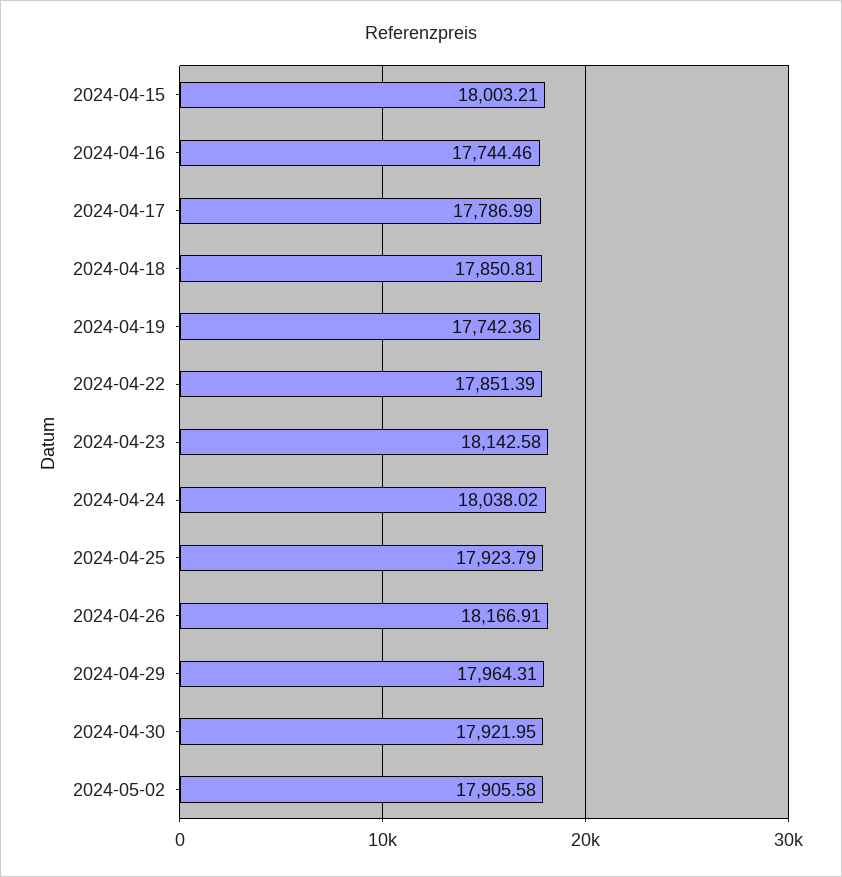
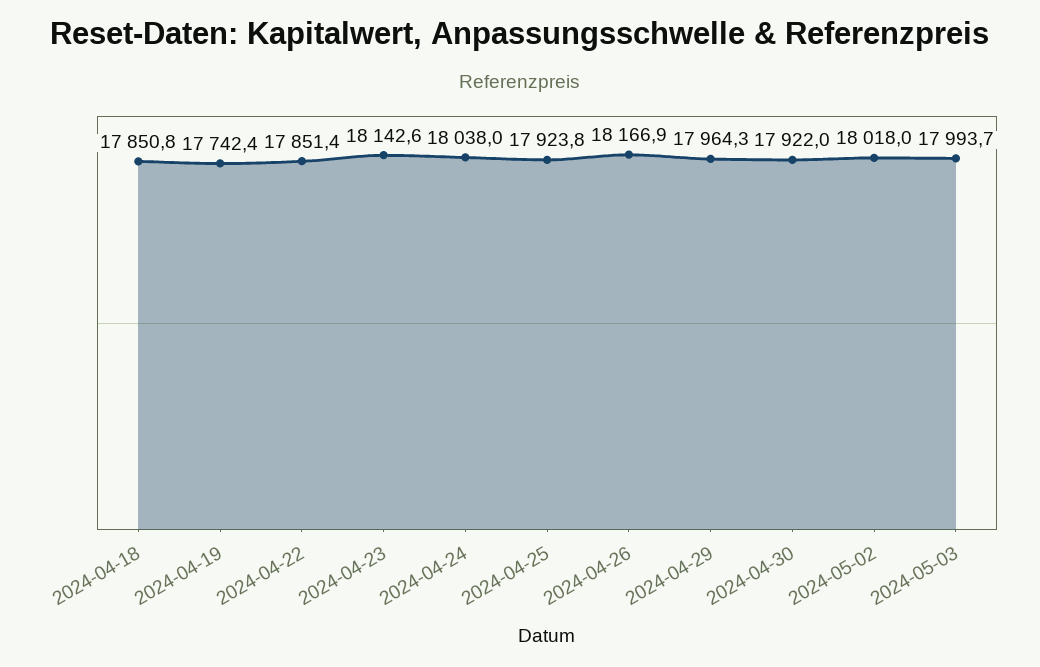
2024-04-15: 18003.21 -> none
2024-04-16: 17744.46 -> none
2024-04-17: 17786.99 -> none
2024-05-02: 17905.58 -> 18018
2024-05-03: none -> 17993.7

